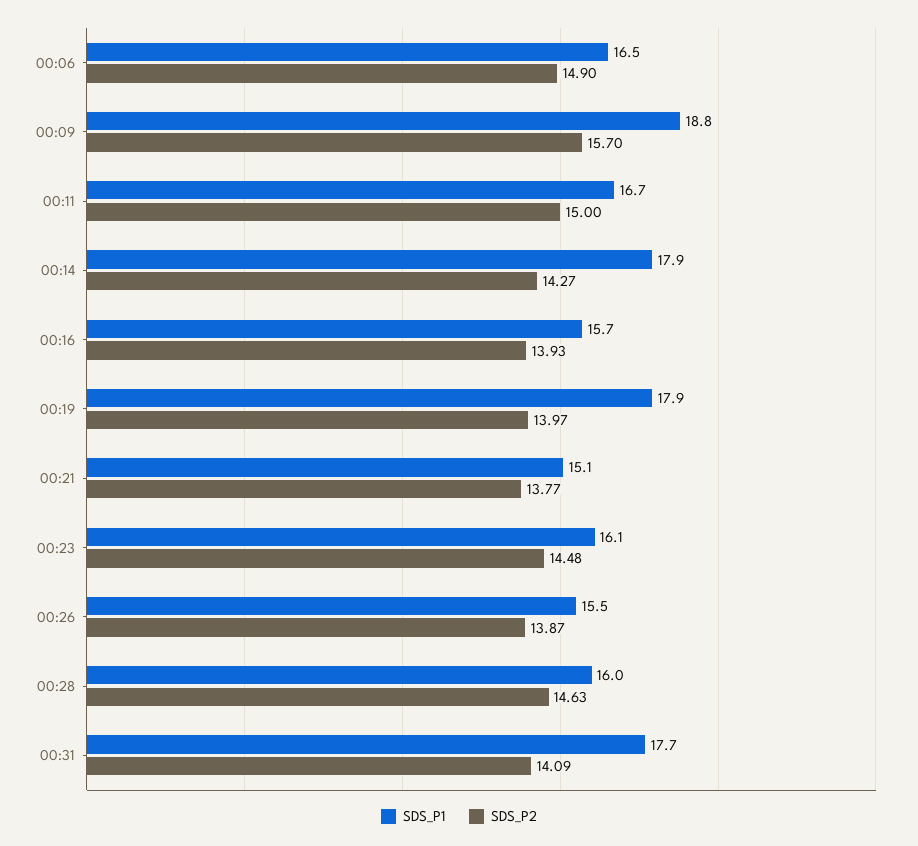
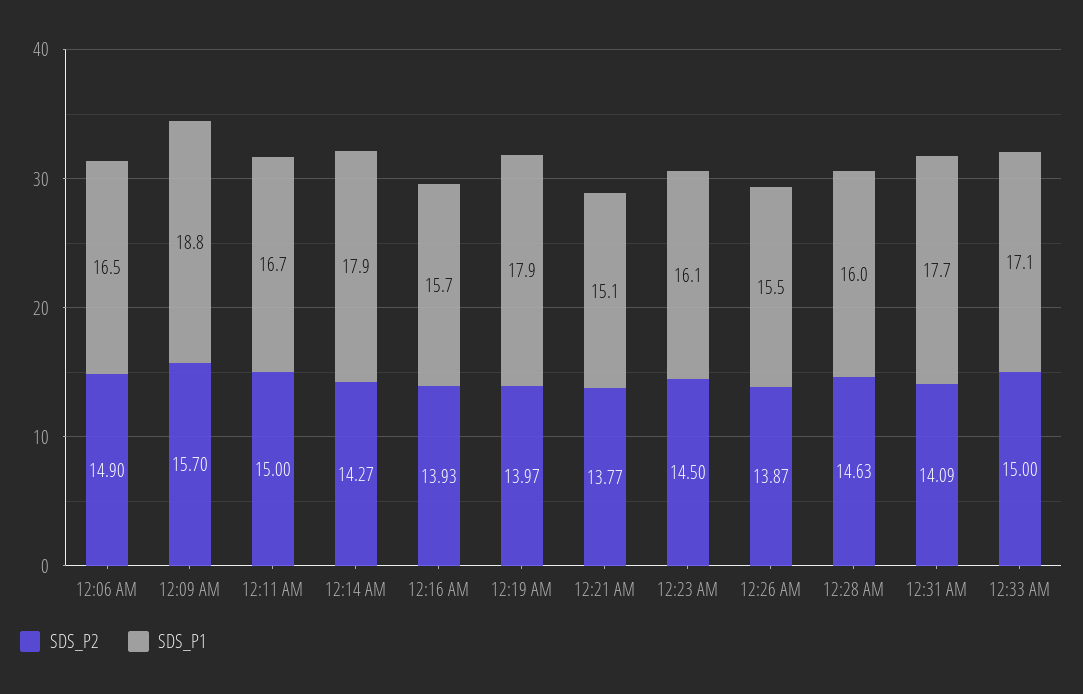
SDS_P2, 00:23: 14.48 -> 14.5
SDS_P2, 12:33 AM: none -> 15
SDS_P1, 12:33 AM: none -> 17.1

